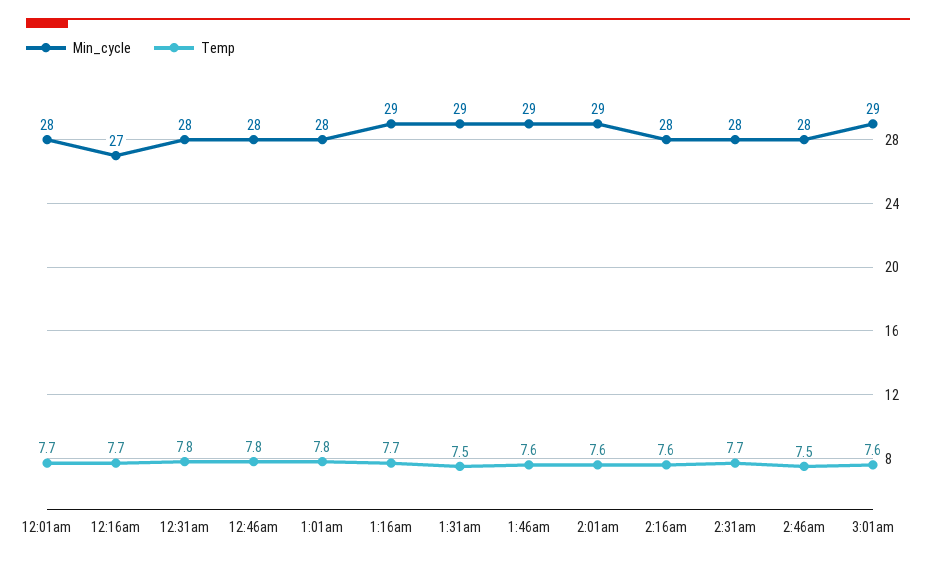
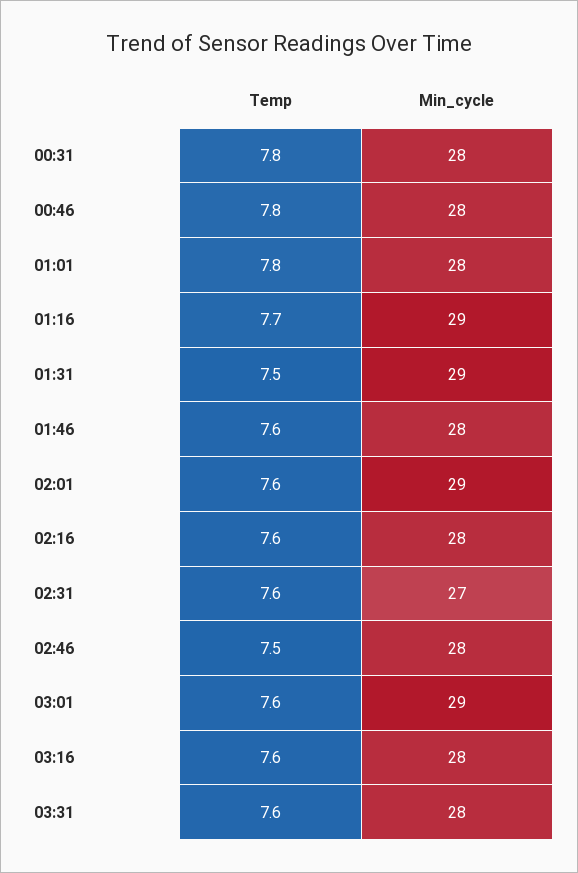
Min_cycle, 12:01am: 28 -> none
Temp, 12:01am: 7.7 -> none
Min_cycle, 12:16am: 27 -> none
Temp, 12:16am: 7.7 -> none
Min_cycle, 1:46am: 29 -> 28
Min_cycle, 2:31am: 28 -> 27
Temp, 2:31am: 7.7 -> 7.6
Temp, 03:16: none -> 7.6
Min_cycle, 03:16: none -> 28
Temp, 03:31: none -> 7.6
Min_cycle, 03:31: none -> 28

